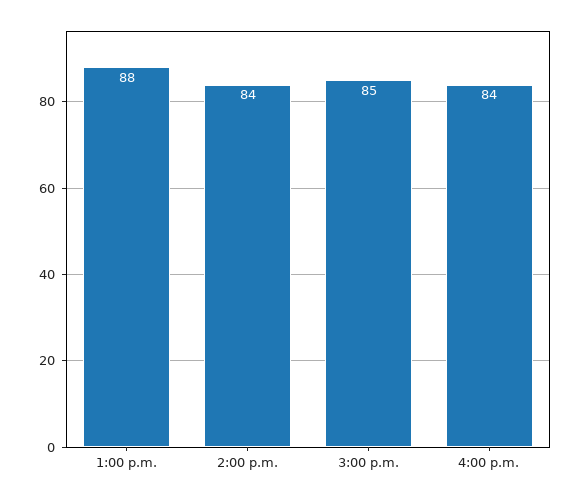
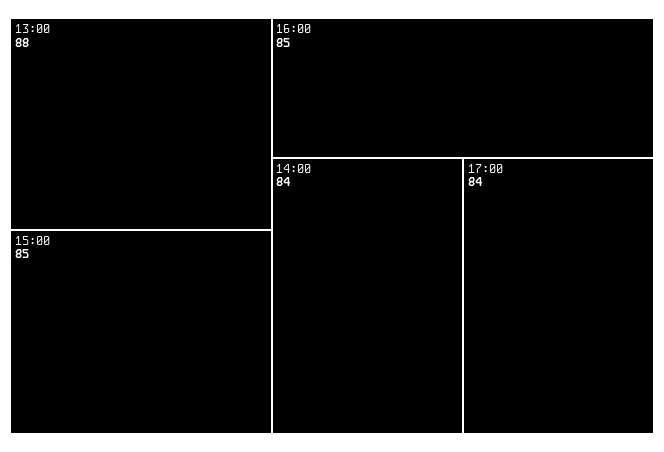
4:00 p.m.: 84 -> 85
17:00: none -> 84

